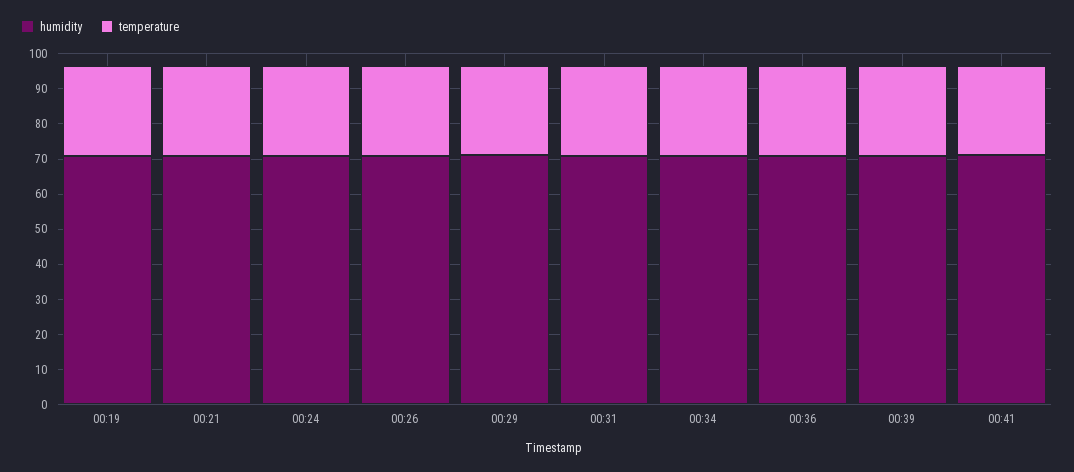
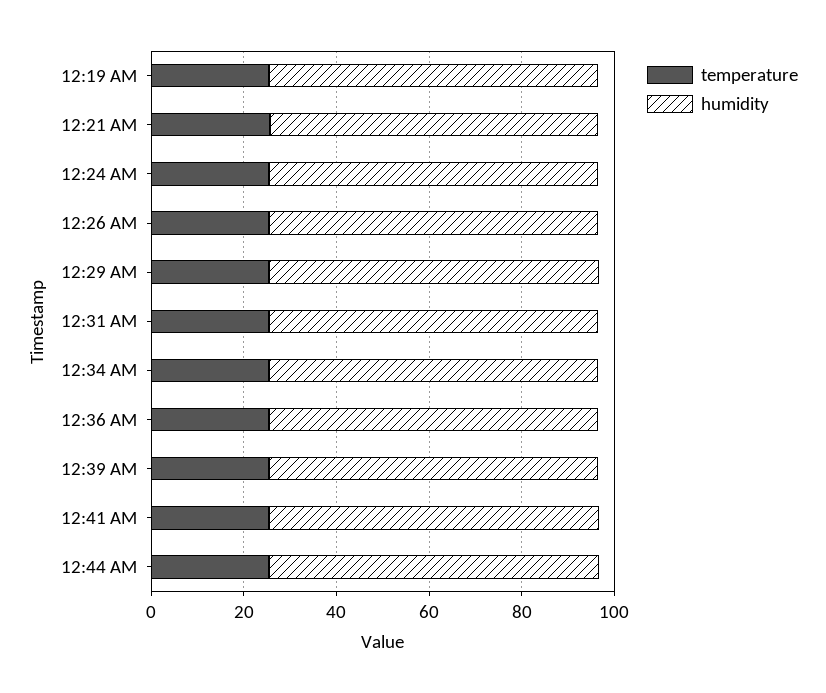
temperature, 12:44 AM: none -> 25
humidity, 12:44 AM: none -> 70

